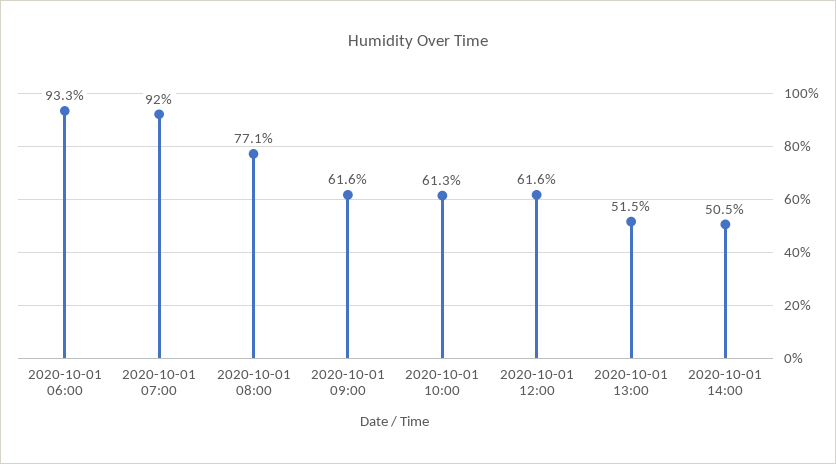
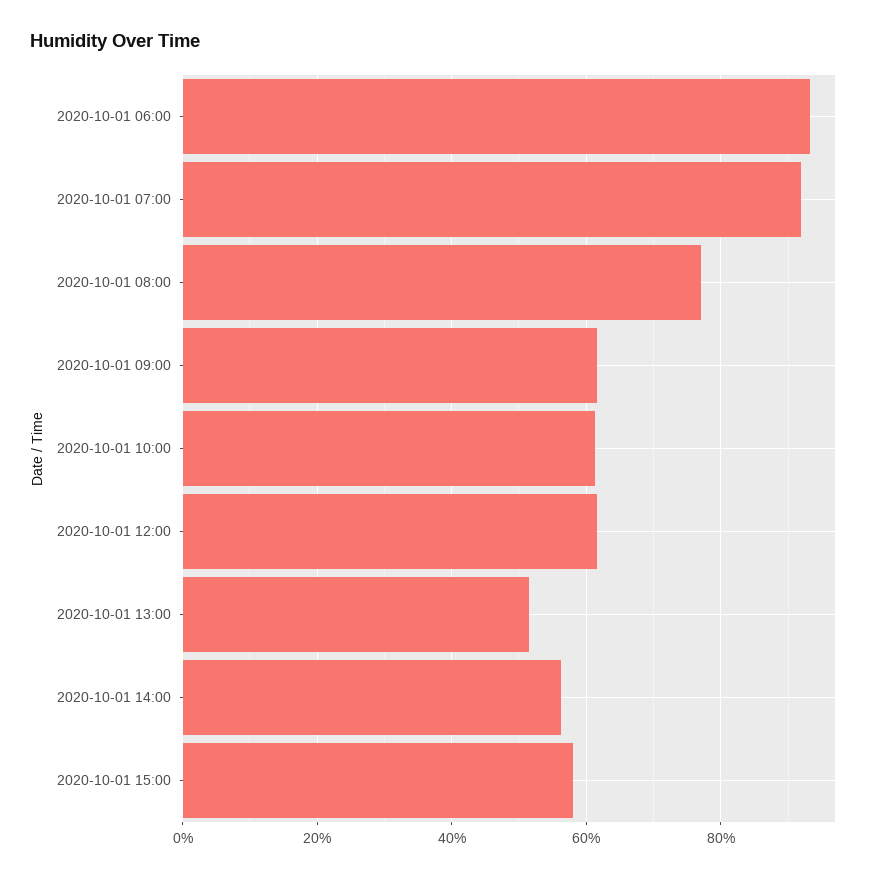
2020-10-01 14:00: 50.5 -> 56
2020-10-01 15:00: none -> 58

